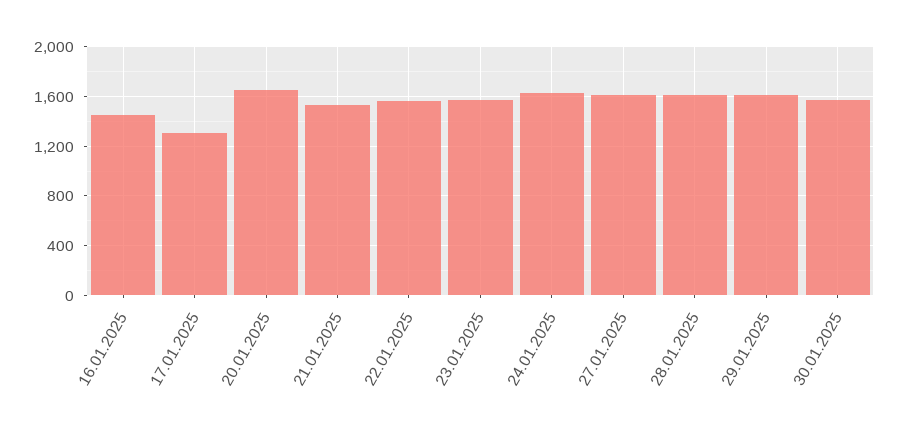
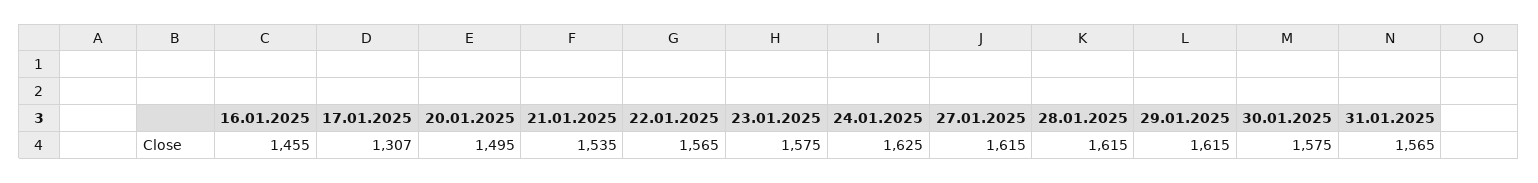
20.01.2025: 1650 -> 1495
31.01.2025: none -> 1565

